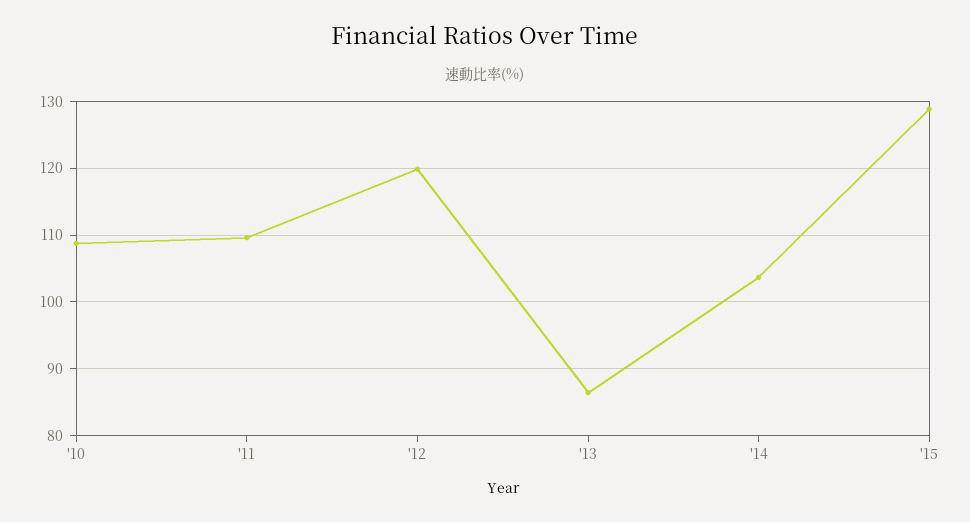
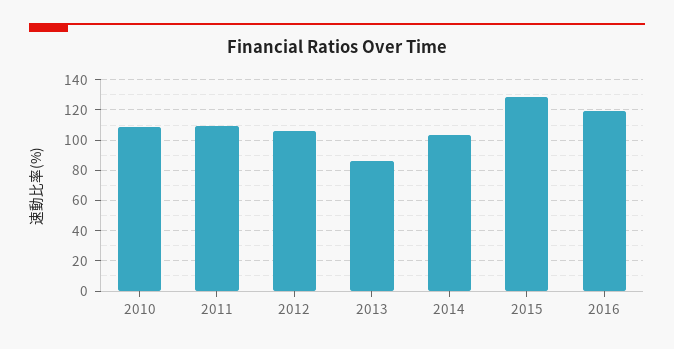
'12: 120 -> 105
2016: none -> 120

